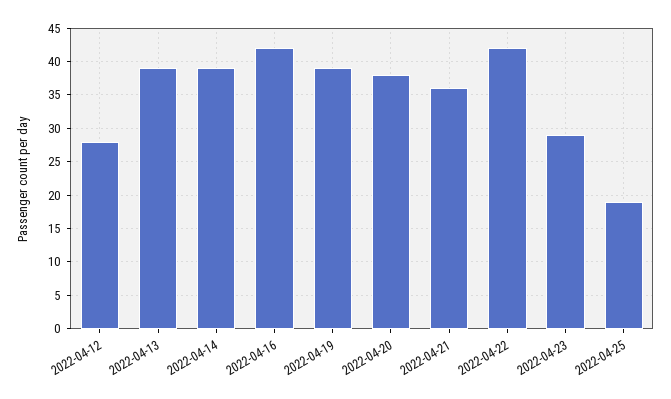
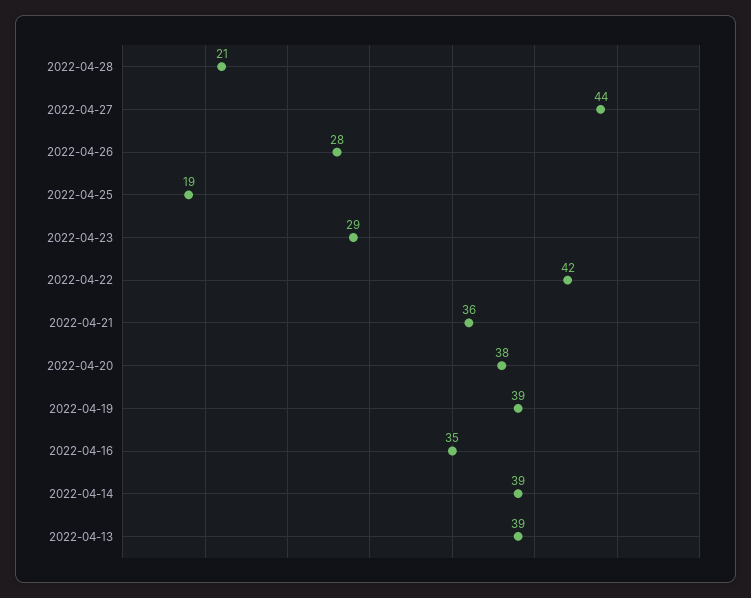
2022-04-12: 28 -> none
2022-04-16: 42 -> 35
2022-04-28: none -> 21
2022-04-27: none -> 44
2022-04-26: none -> 28

